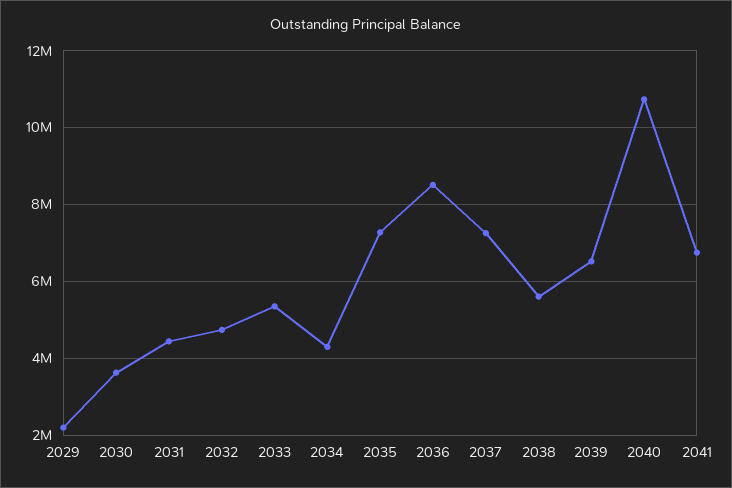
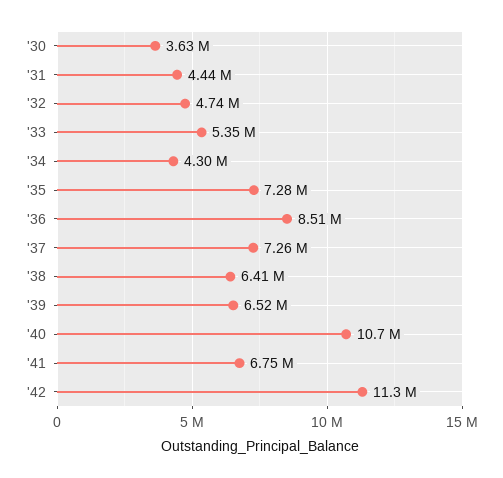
2029: 2200000 -> none
2038: 5600000 -> 6410000
'42: none -> 11300000

